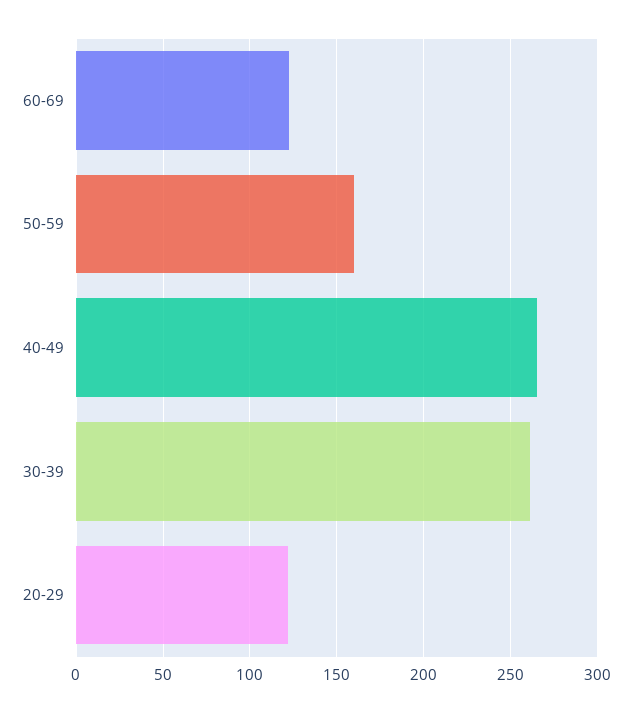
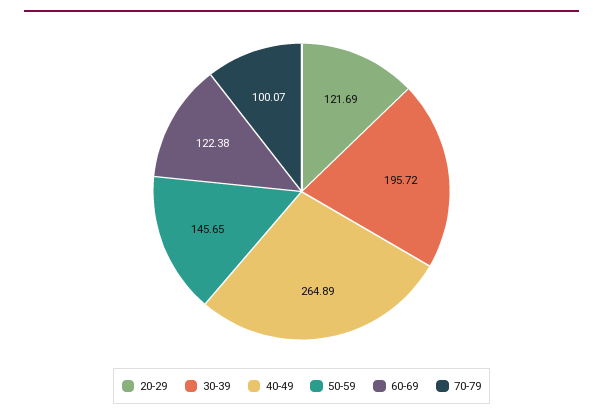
50-59: 160 -> 145.65
30-39: 260 -> 195.72
70-79: none -> 100.07

